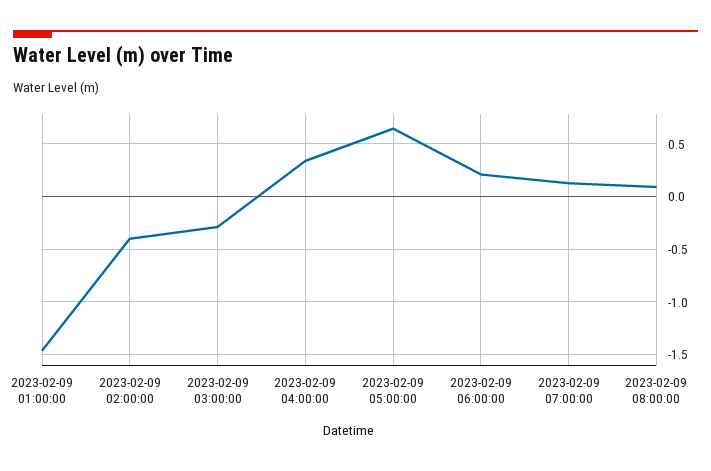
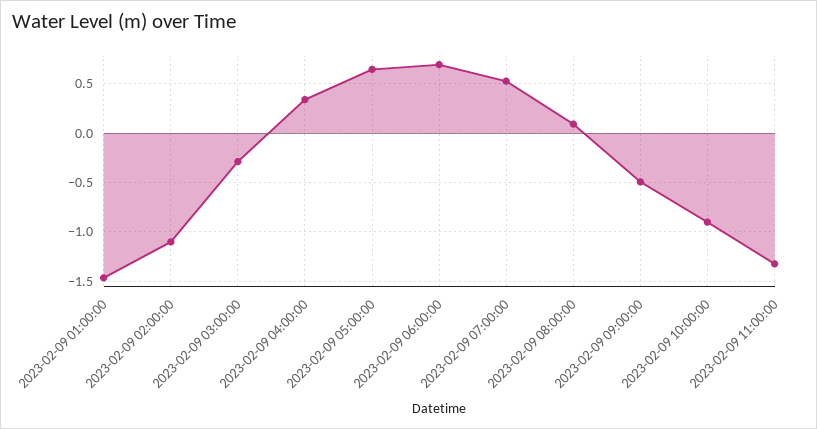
2023-02-09 02:00:00: -0.4 -> -1.1
2023-02-09 06:00:00: 0.2 -> 0.7
2023-02-09 07:00:00: 0.1 -> 0.5
2023-02-09 09:00:00: none -> -0.5
2023-02-09 10:00:00: none -> -0.9
2023-02-09 11:00:00: none -> -1.3

